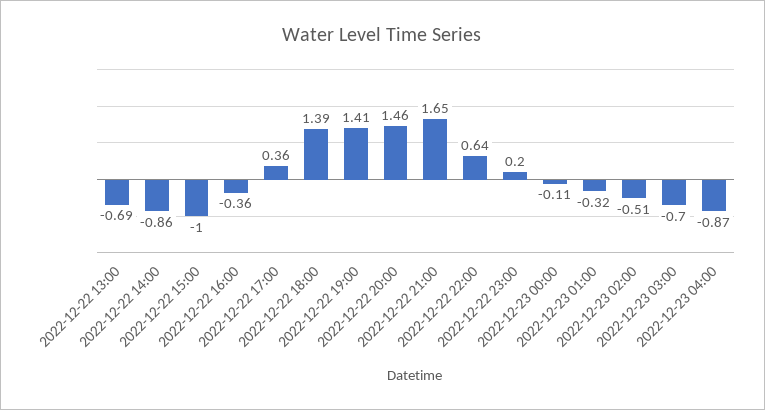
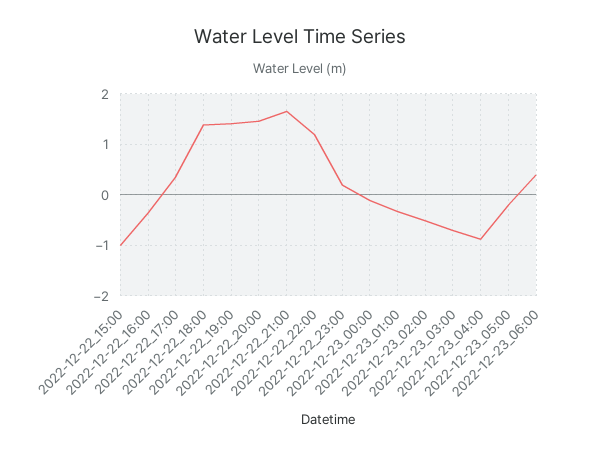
2022-12-22 13:00: -0.69 -> none
2022-12-22 14:00: -0.86 -> none
2022-12-22 22:00: 0.64 -> 1.2
2022-12-23_05:00: none -> -0.2
2022-12-23_06:00: none -> 0.4

